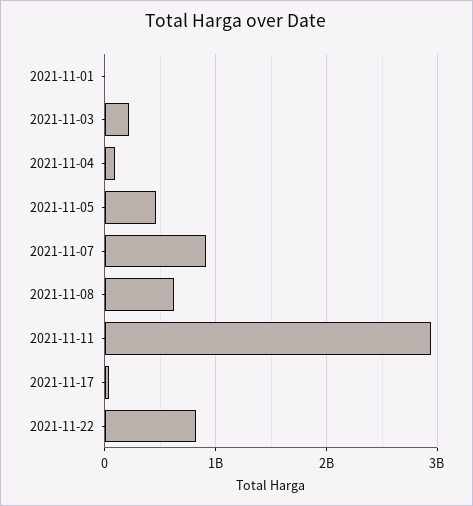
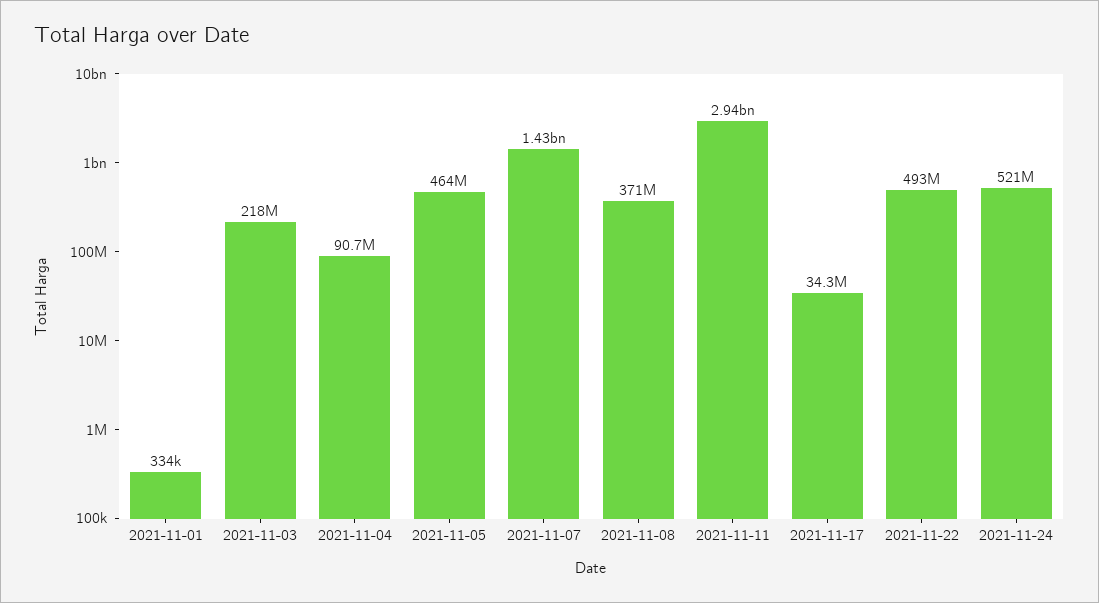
2021-11-07: 900000000 -> 1430000000
2021-11-08: 600000000 -> 371000000
2021-11-22: 800000000 -> 493000000
2021-11-24: none -> 521000000

